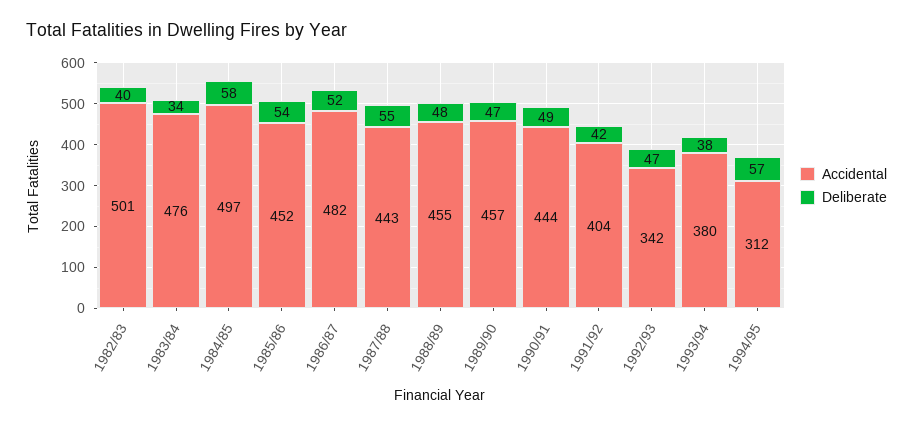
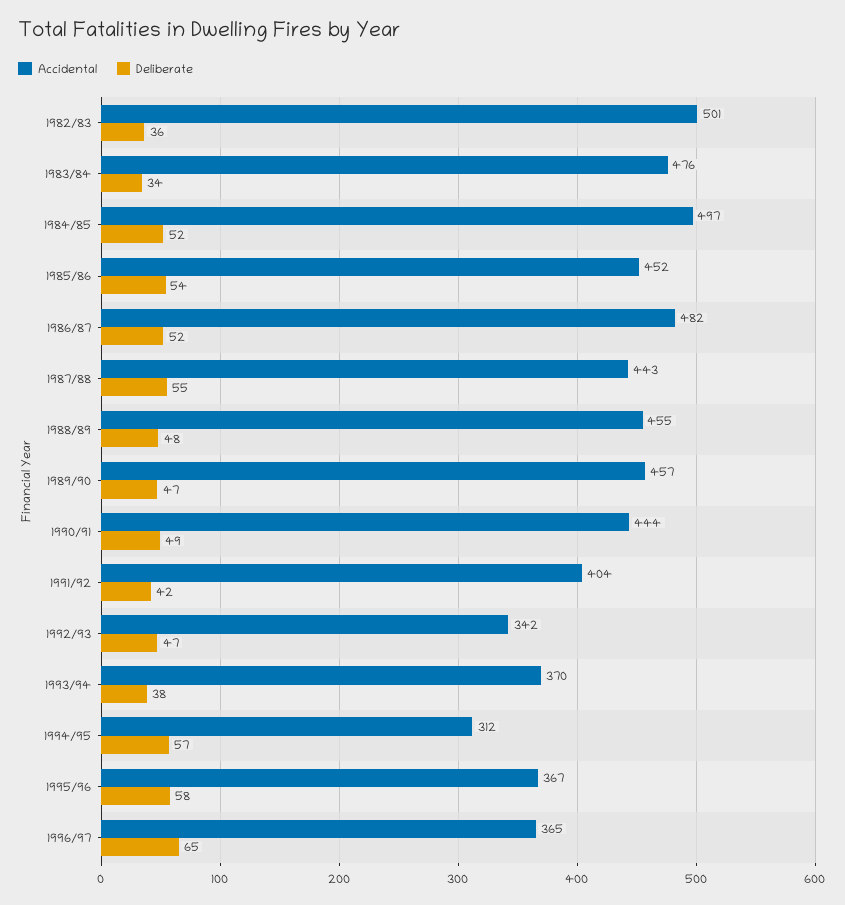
Deliberate, 1982/83: 40 -> 36
Deliberate, 1984/85: 58 -> 52
Accidental, 1993/94: 380 -> 370
Accidental, 1995/96: none -> 367
Deliberate, 1995/96: none -> 58
Accidental, 1996/97: none -> 365
Deliberate, 1996/97: none -> 65

